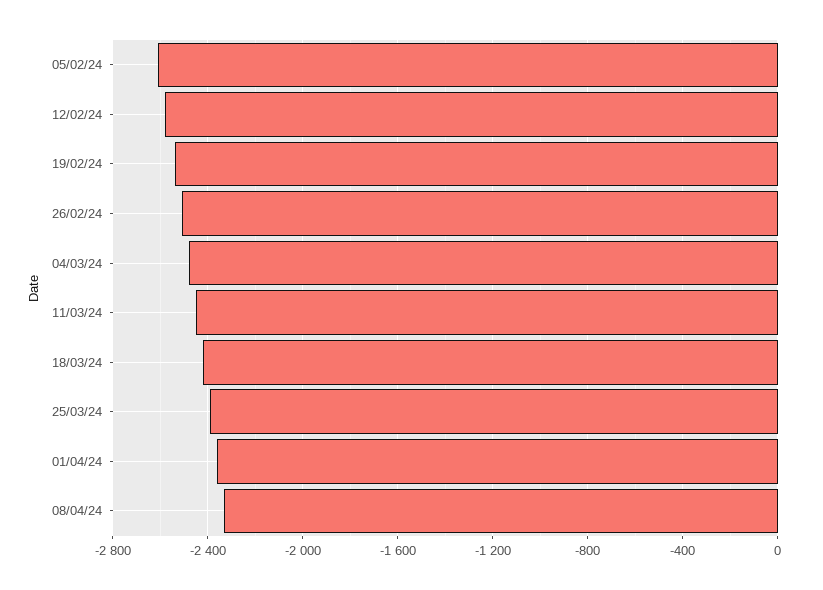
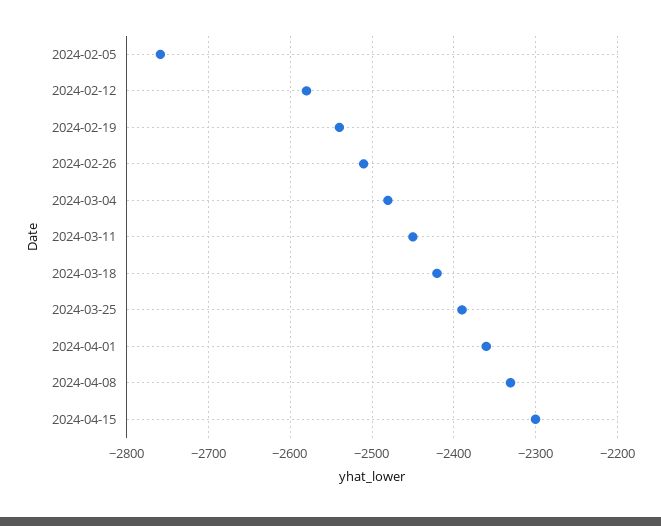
05/02/24: -2600 -> -2760
2024-04-15: none -> -2300

